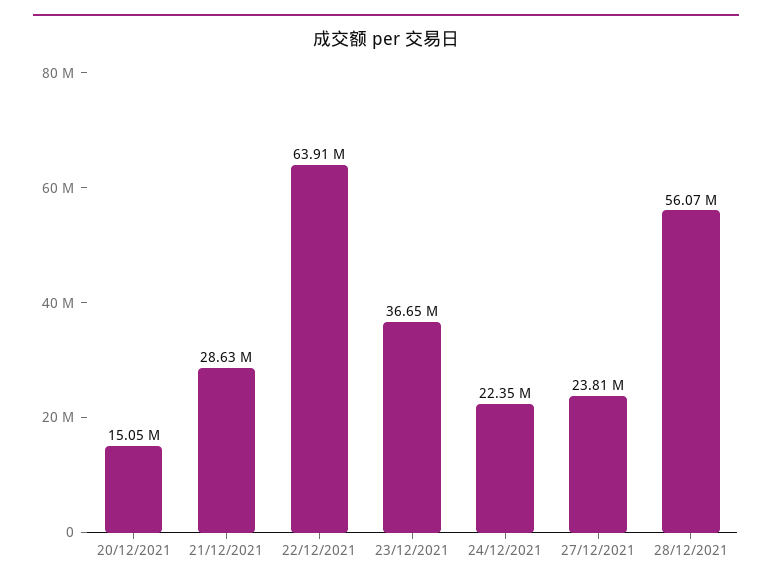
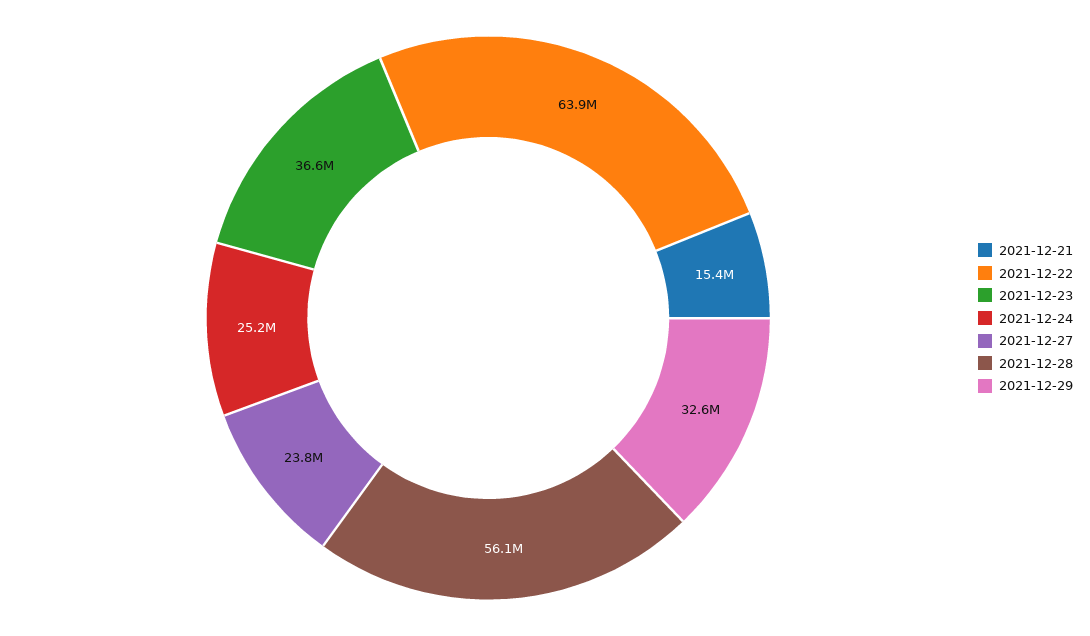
20/12/2021: 15050000 -> none
21/12/2021: 28630000 -> 15400000
24/12/2021: 22350000 -> 25200000
2021-12-29: none -> 32600000

